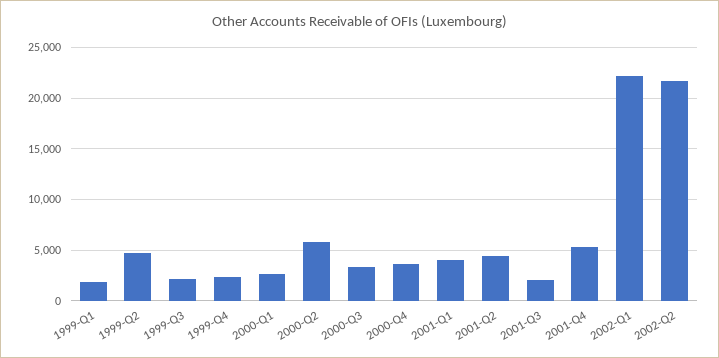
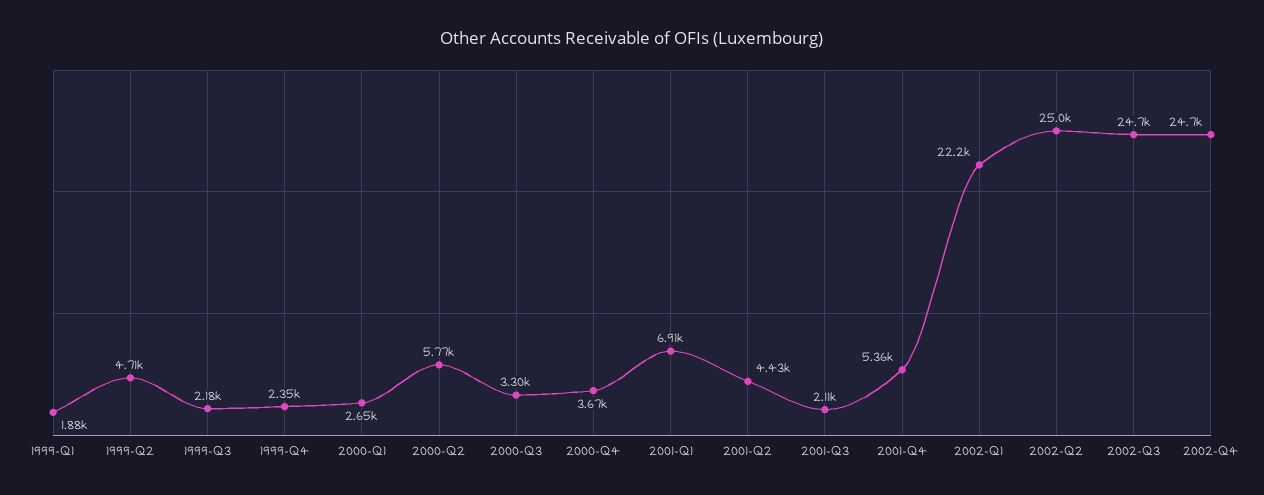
2001-Q1: 4000 -> 6910
2002-Q2: 22000 -> 25000
2002-Q3: none -> 24700
2002-Q4: none -> 24700

